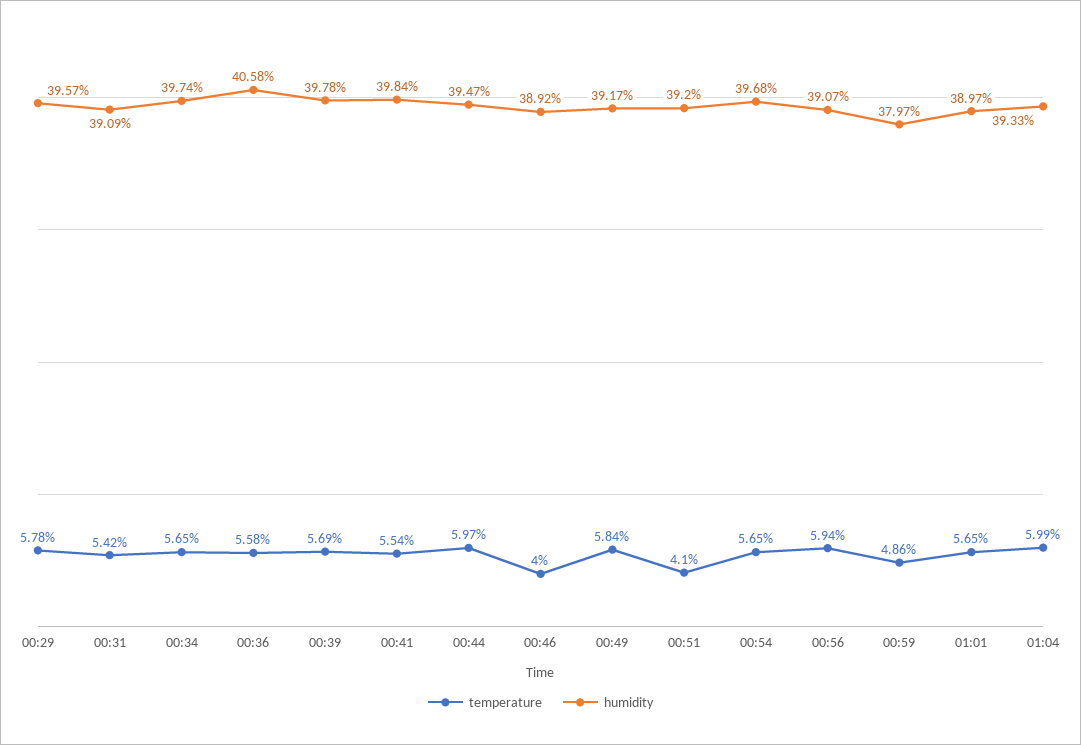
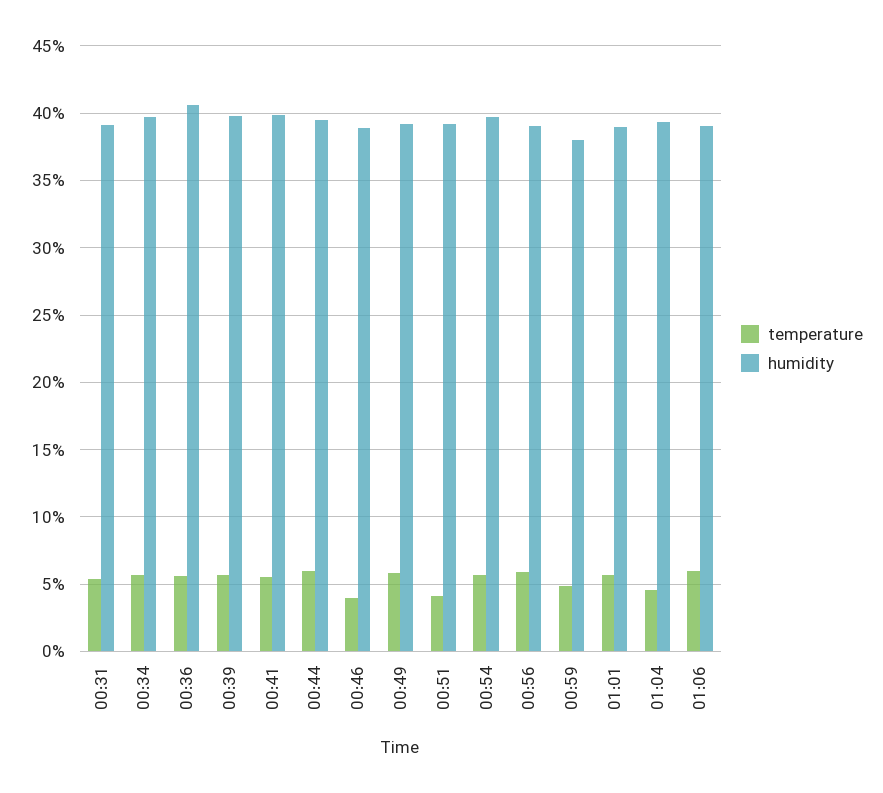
temperature, 00:29: 5.78 -> none
humidity, 00:29: 39.57 -> none
temperature, 01:04: 5.99 -> 4.5
temperature, 01:06: none -> 6
humidity, 01:06: none -> 39

